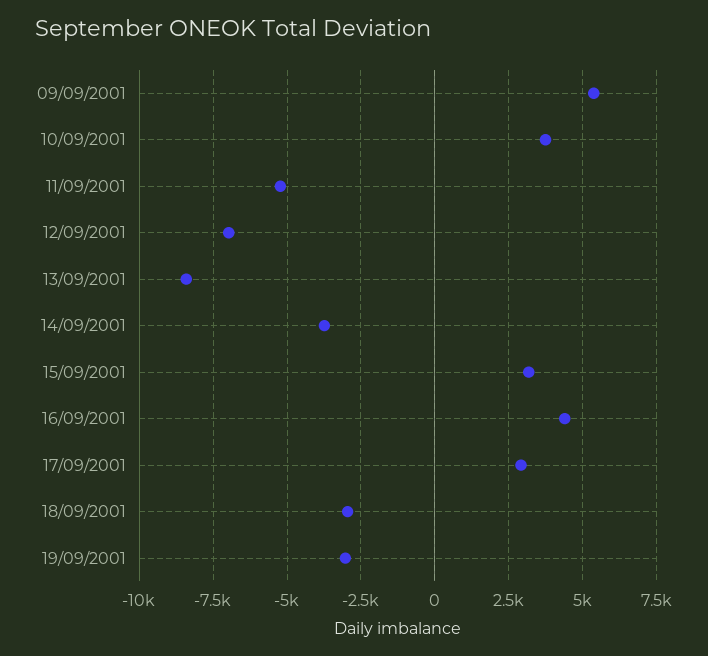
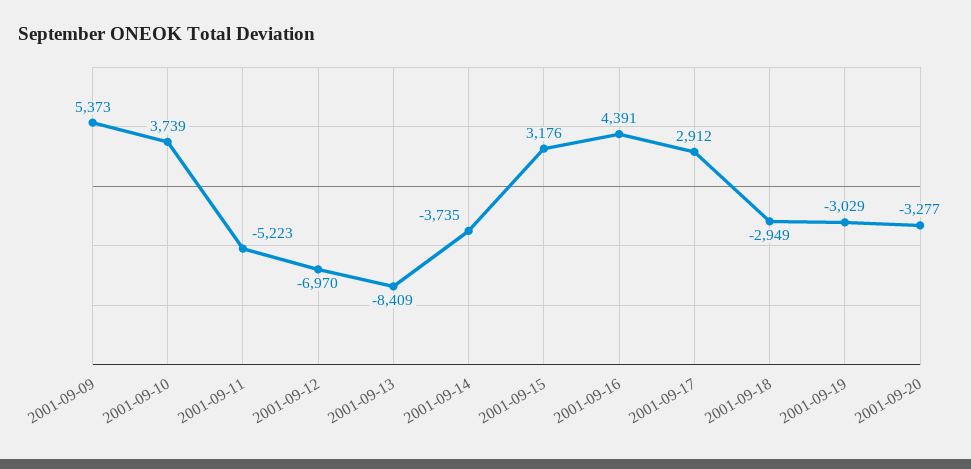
2001-09-20: none -> -3277

